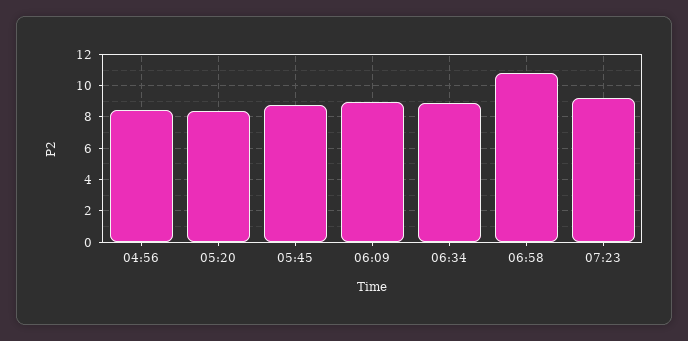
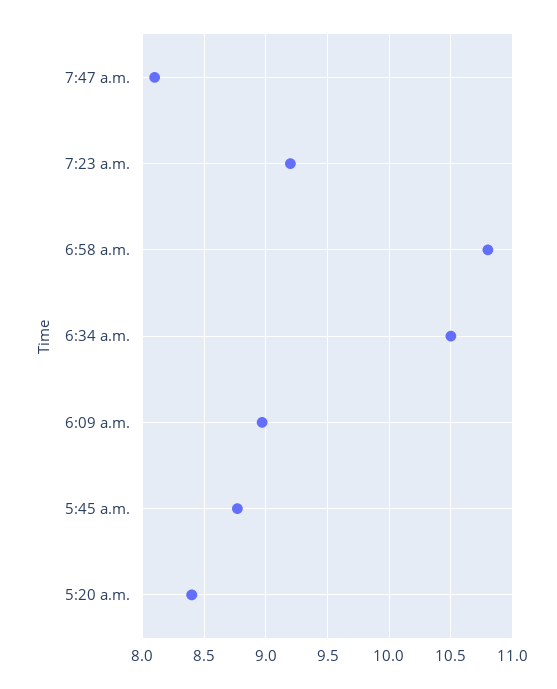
04:56: 8.5 -> none
06:34: 9 -> 10.5
7:47 a.m.: none -> 8.1

